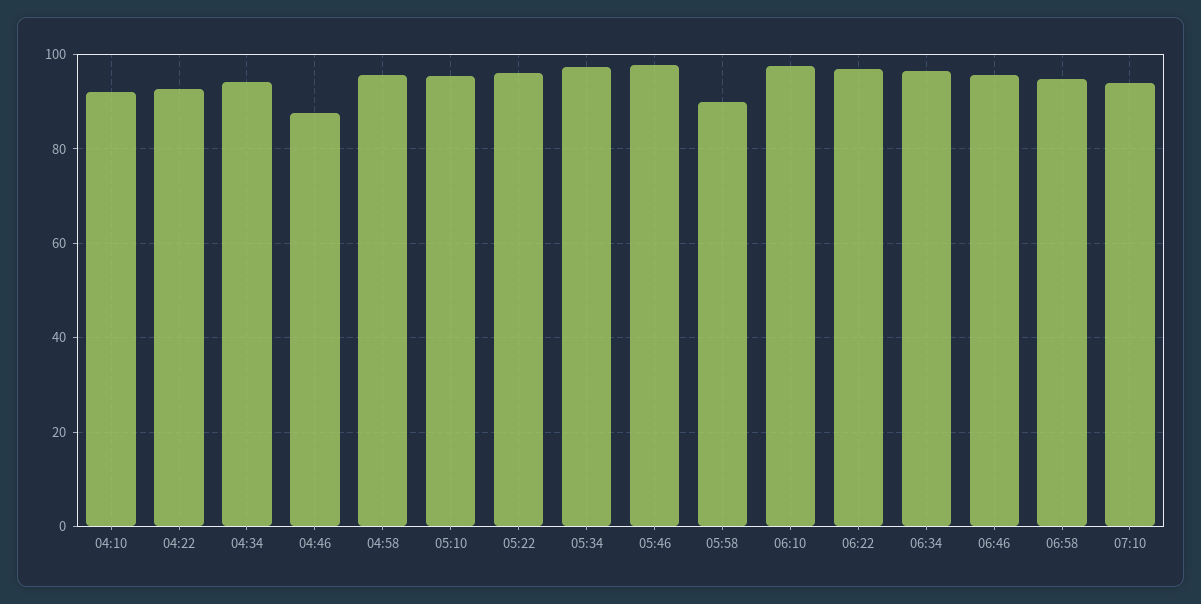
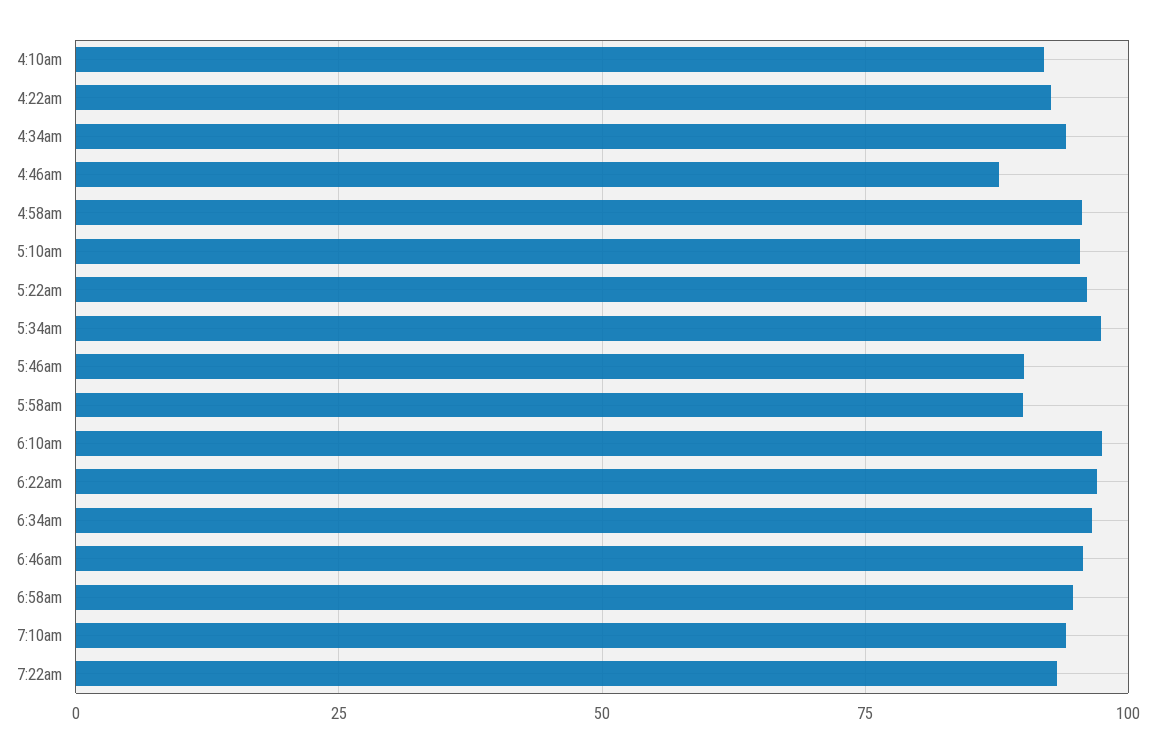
05:46: 98 -> 90
7:22am: none -> 92.5

